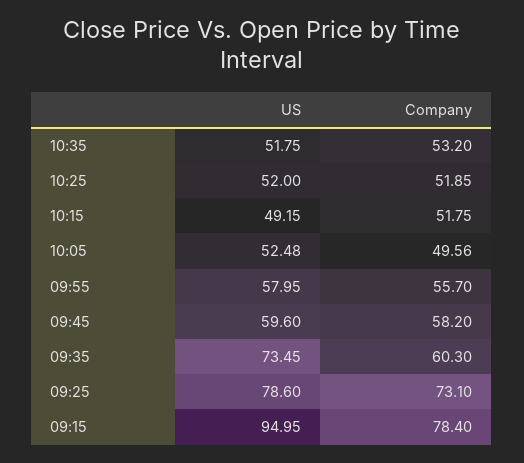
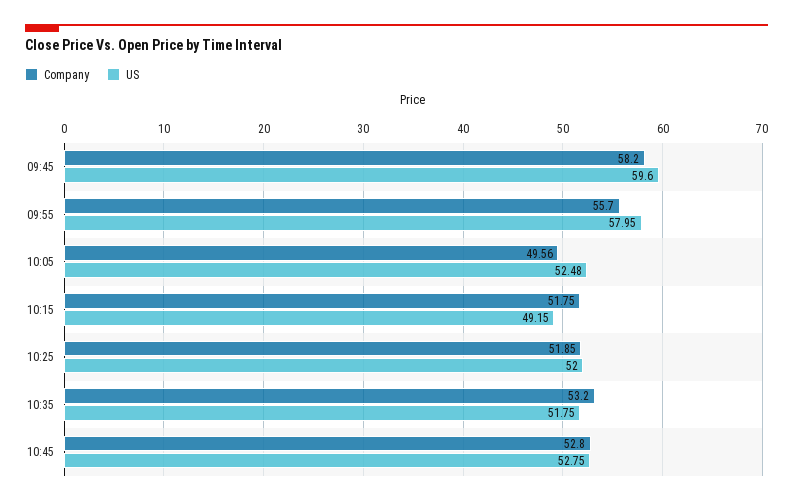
US, 09:35: 73.45 -> none
Company, 09:35: 60.3 -> none
US, 09:25: 78.6 -> none
Company, 09:25: 73.1 -> none
US, 09:15: 94.95 -> none
Company, 09:15: 78.4 -> none
Company, 10:45: none -> 52.8
US, 10:45: none -> 52.75

